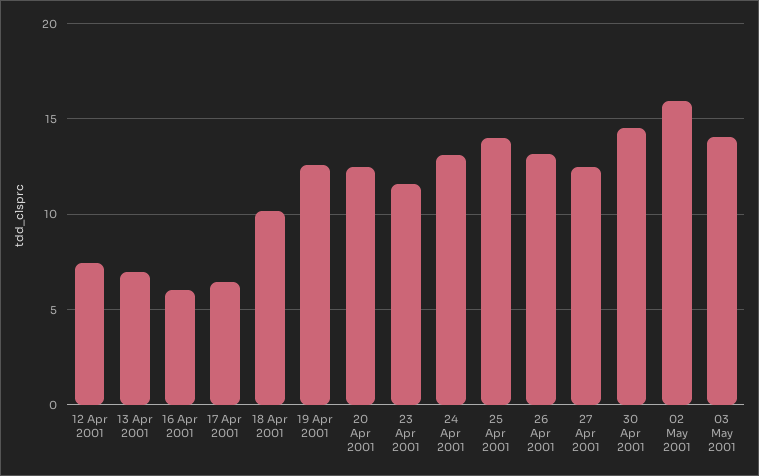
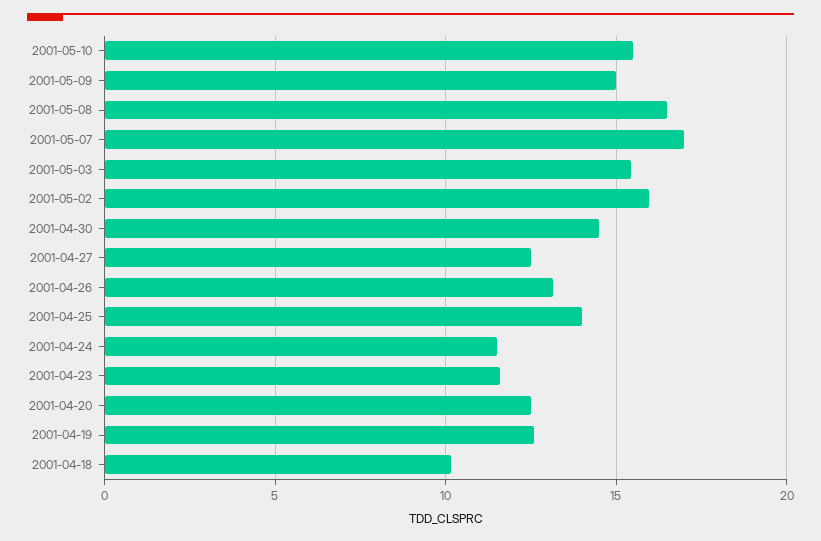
12 Apr 2001: 7.5 -> none
13 Apr 2001: 7 -> none
16 Apr 2001: 6 -> none
17 Apr 2001: 6.5 -> none
24 Apr 2001: 13 -> 11.5
03 May 2001: 14 -> 15.5
2001-05-10: none -> 15.5
2001-05-09: none -> 15
2001-05-08: none -> 16.5
2001-05-07: none -> 17

